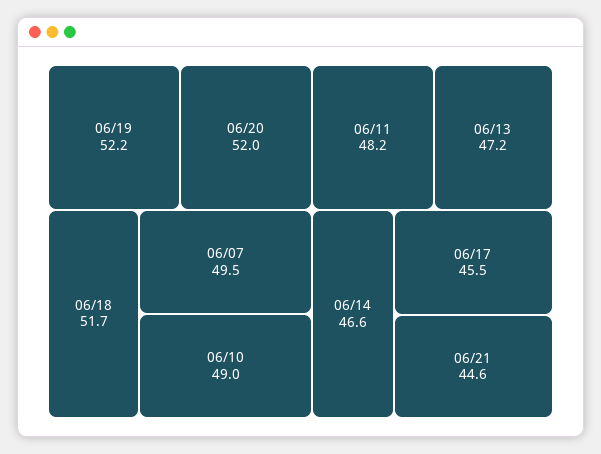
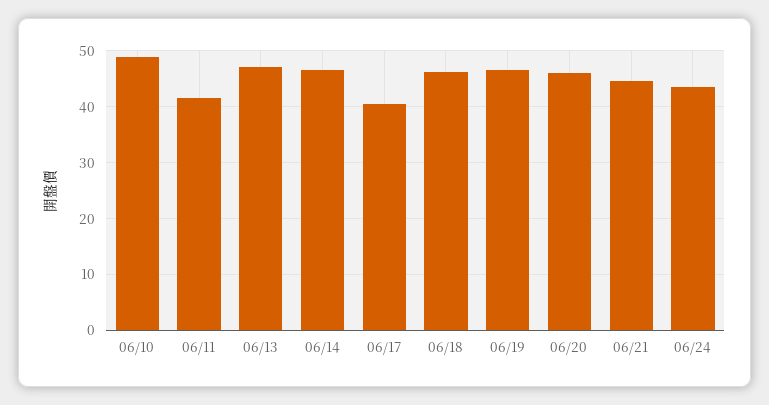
06/19: 52.2 -> 46
06/20: 52 -> 46
06/18: 51.7 -> 46
06/07: 49.5 -> none
06/11: 48.2 -> 42
06/17: 45.5 -> 40
06/24: none -> 44

